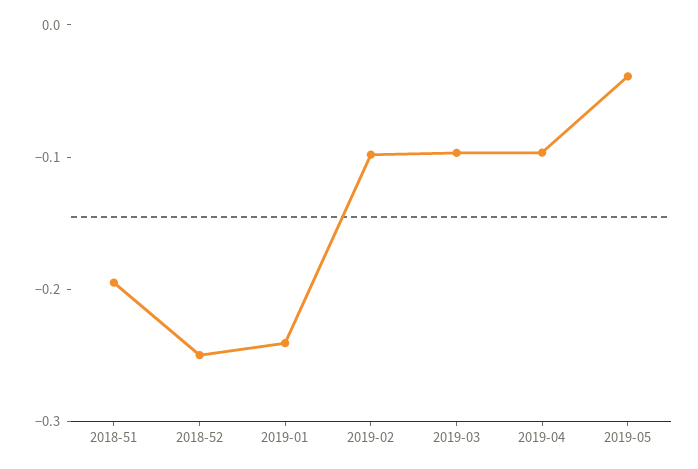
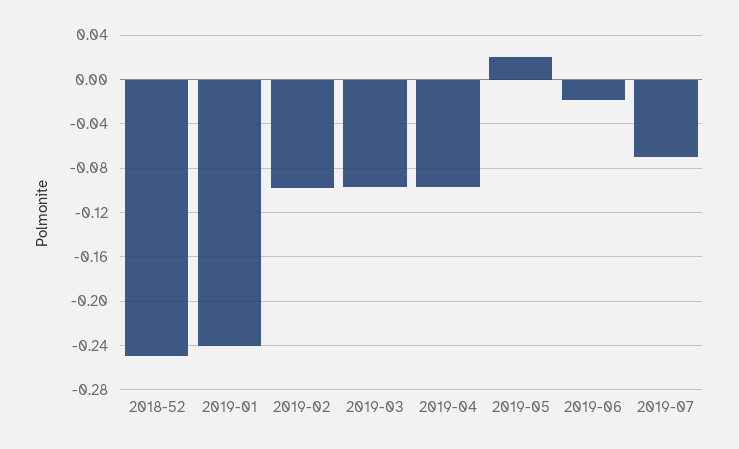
2018-51: -0.2 -> none
2019-05: -0.04 -> 0.02
2019-06: none -> -0.02
2019-07: none -> -0.07

